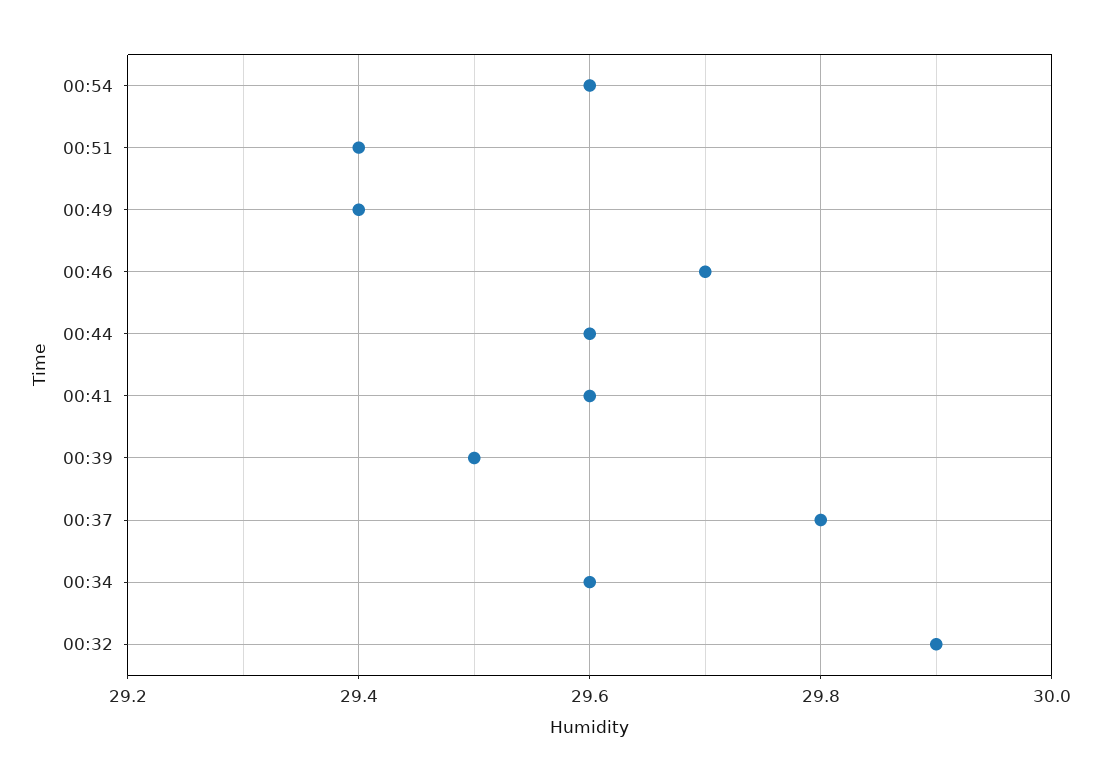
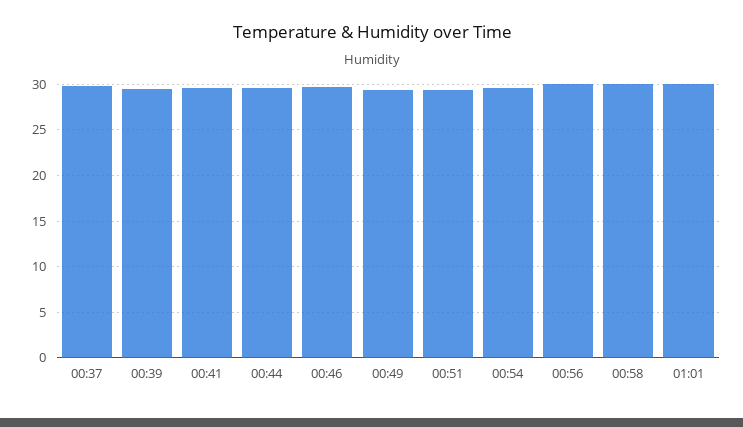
00:34: 29.6 -> none
00:32: 29.9 -> none
00:56: none -> 30
00:58: none -> 30
01:01: none -> 30

